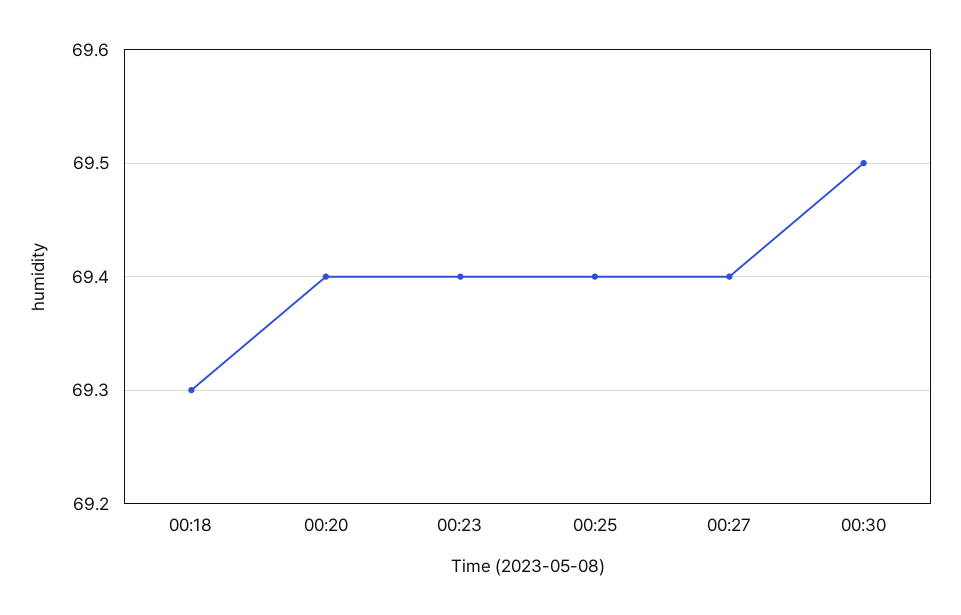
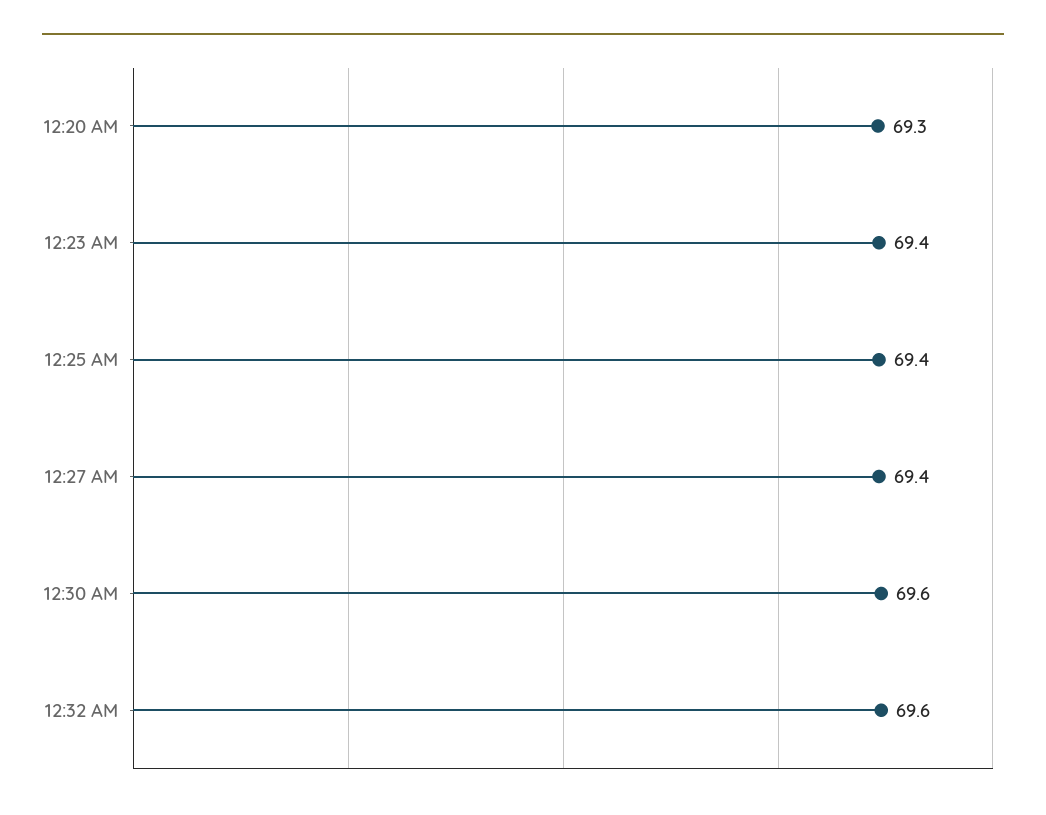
00:18: 69.3 -> none
00:20: 69.4 -> 69.3
00:30: 69.5 -> 69.6
12:32 AM: none -> 69.6

